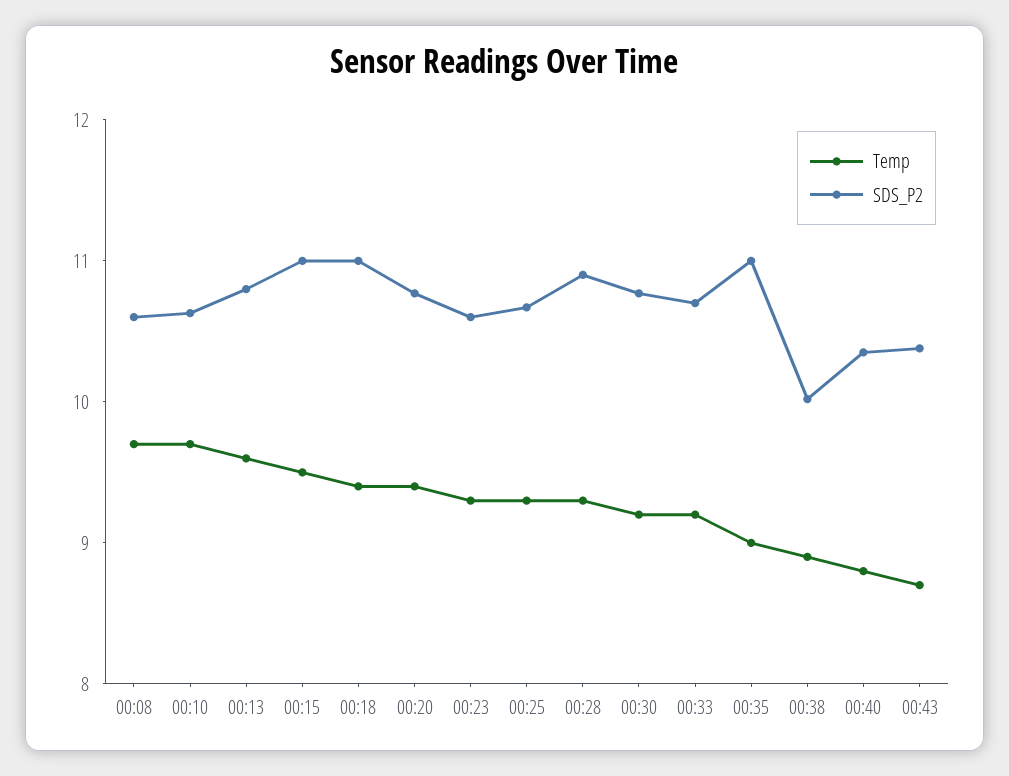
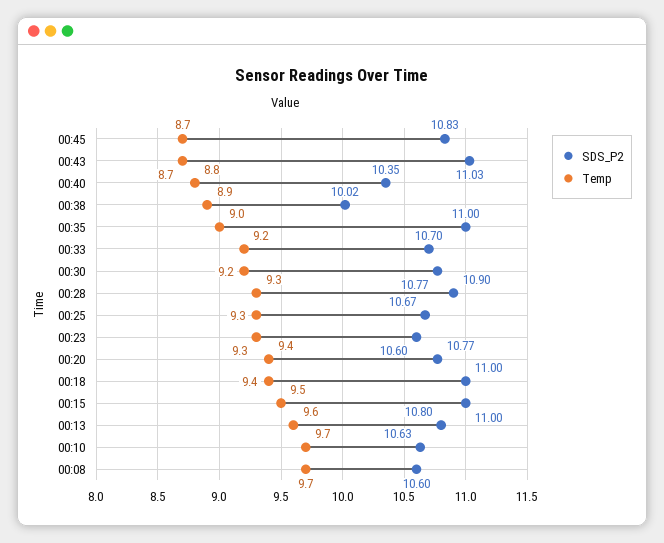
SDS_P2, 00:43: 10.4 -> 11.03
SDS_P2, 00:45: none -> 10.83
Temp, 00:45: none -> 8.7

